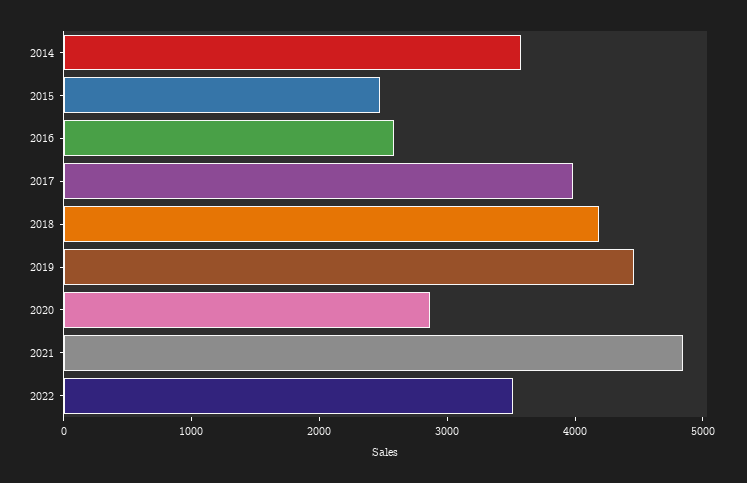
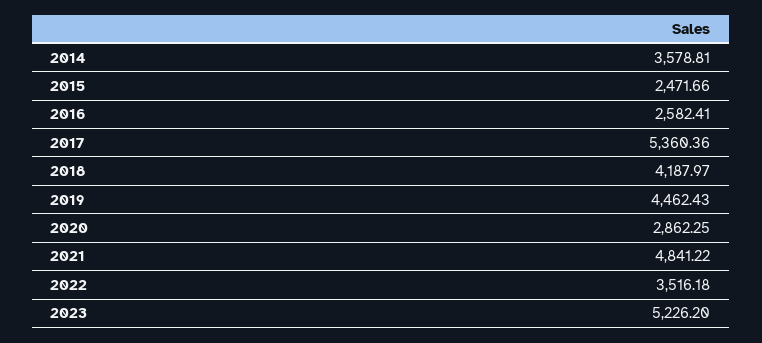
2017: 4000 -> 5360.36
2023: none -> 5226.2

